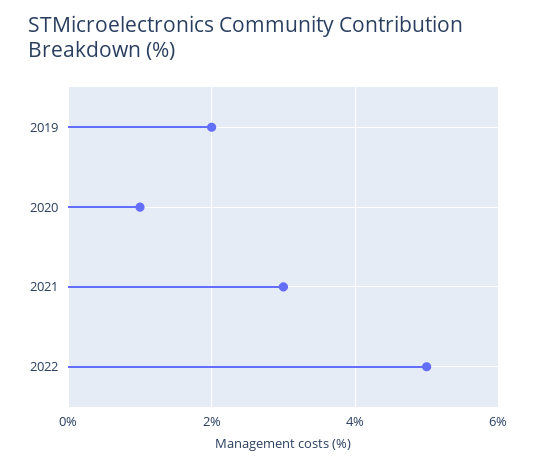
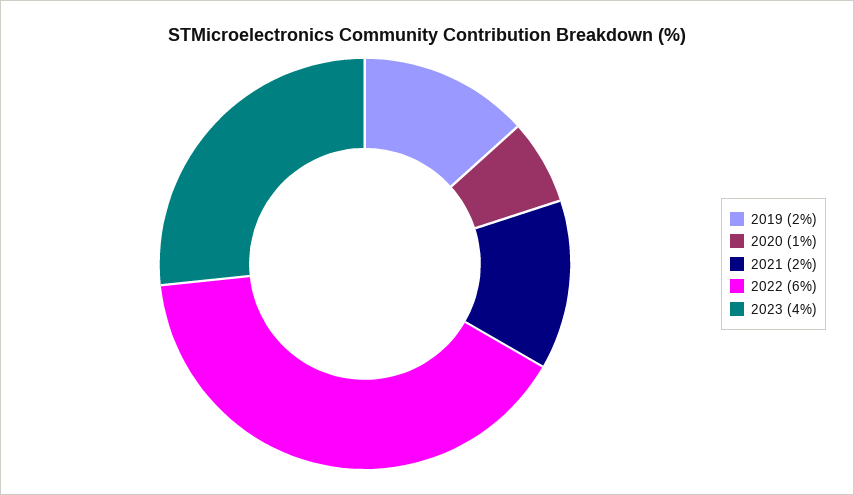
2021: 3 -> 2
2022: 5 -> 6
2023: none -> 4

